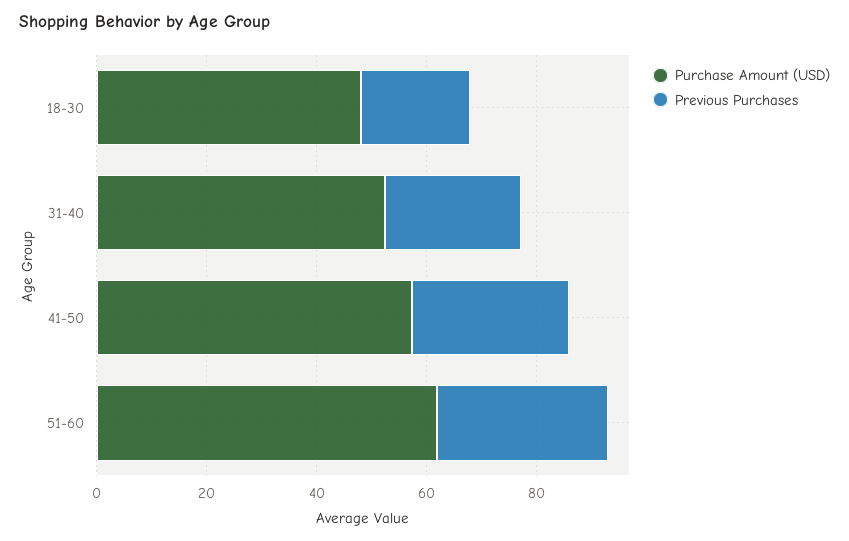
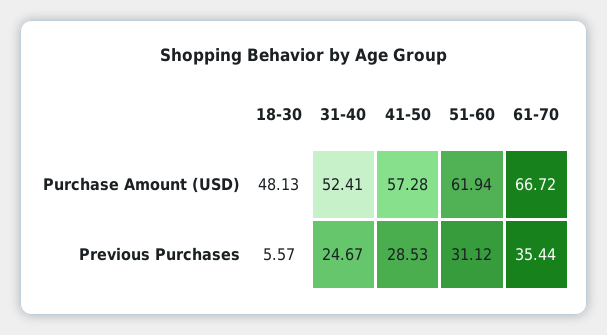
Previous Purchases, 18-30: 20 -> 5.57
Purchase Amount (USD), 61-70: none -> 66.72
Previous Purchases, 61-70: none -> 35.44

